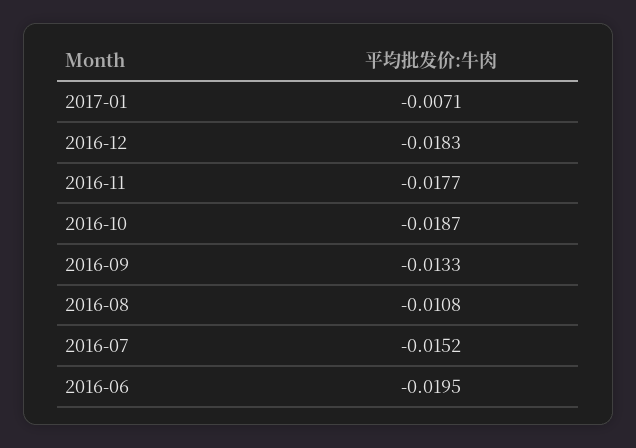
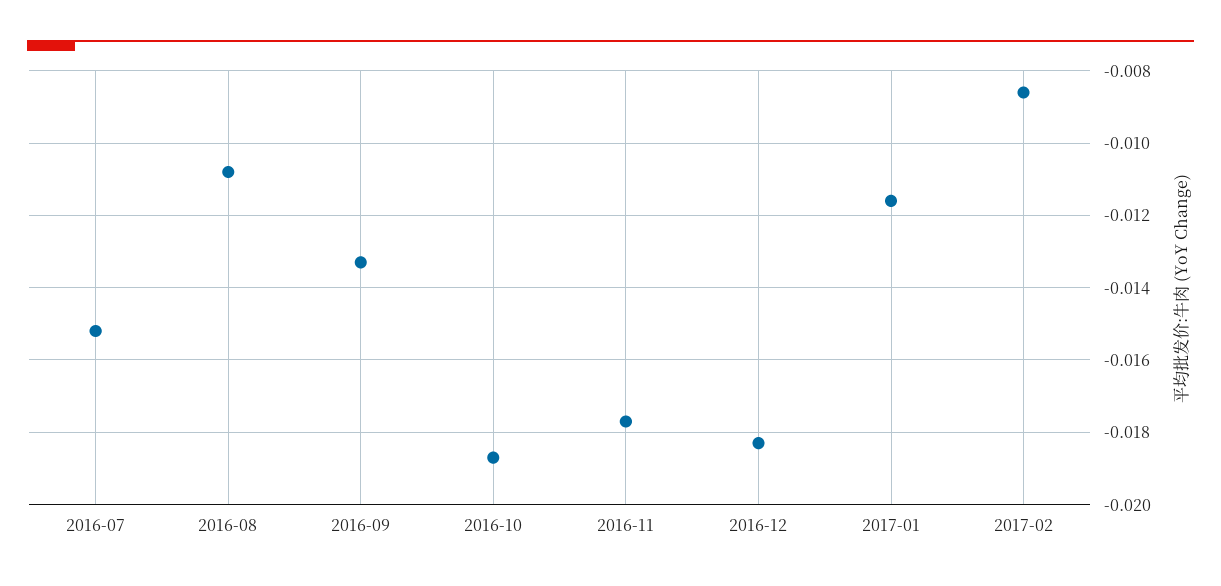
2017-01: -0.0071 -> -0.0115
2016-06: -0.0195 -> none
2017-02: none -> -0.0085

